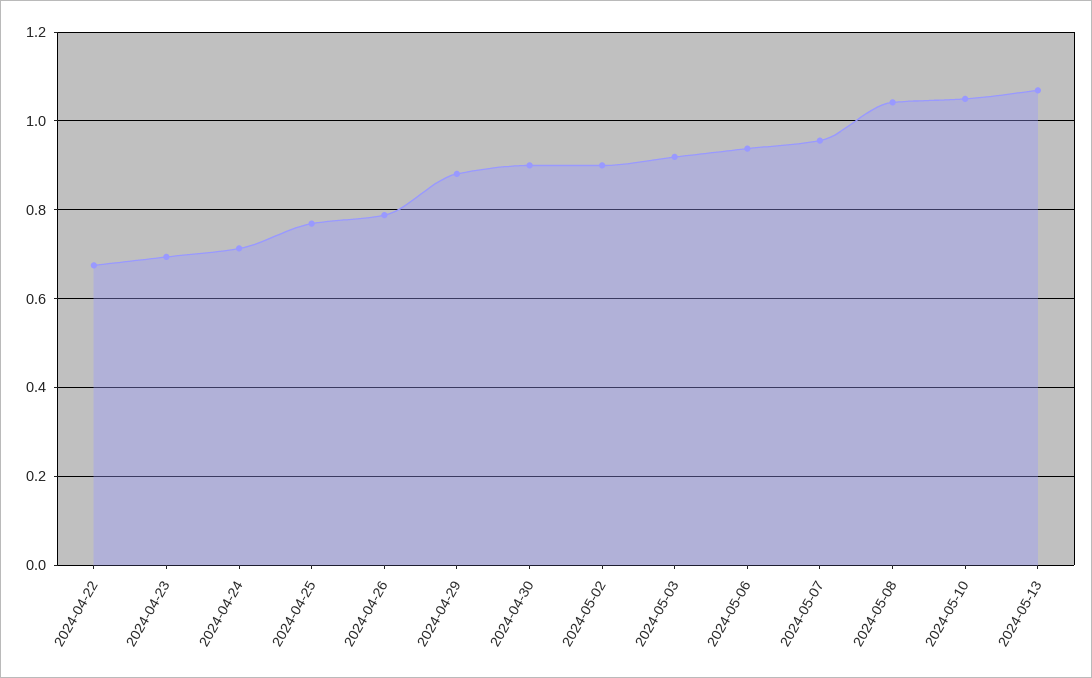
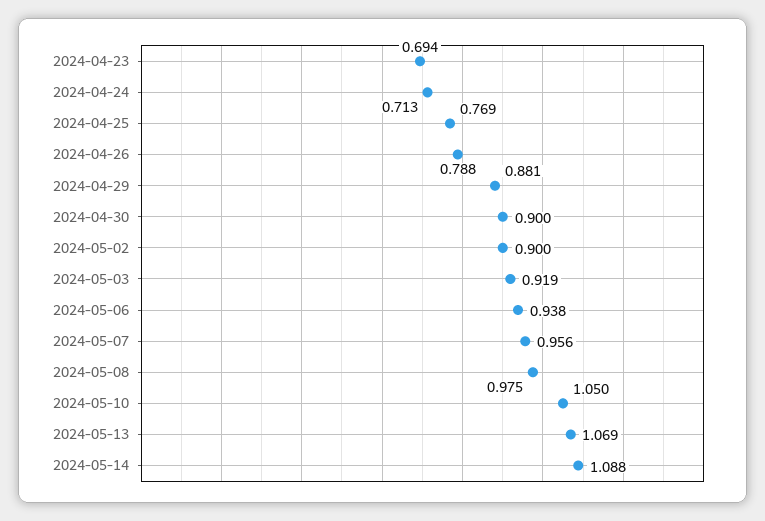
2024-04-22: 0.68 -> none
2024-05-08: 1.04 -> 0.975
2024-05-14: none -> 1.088

